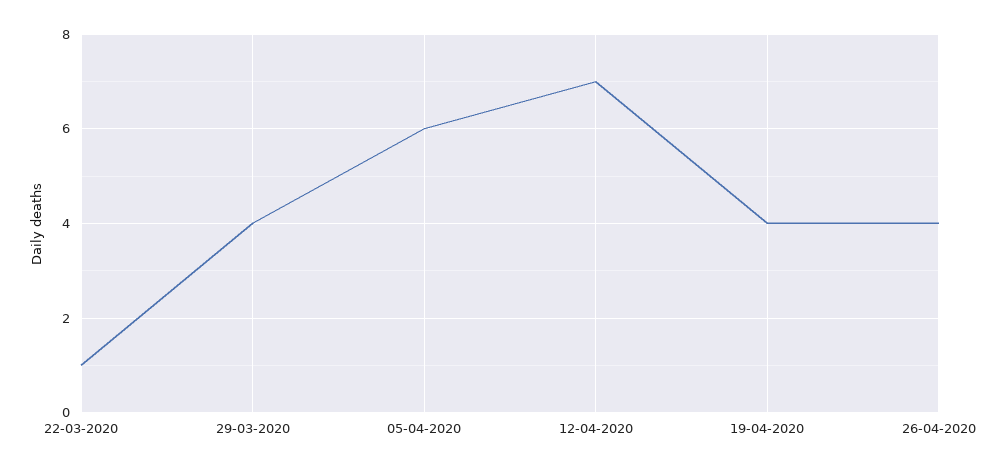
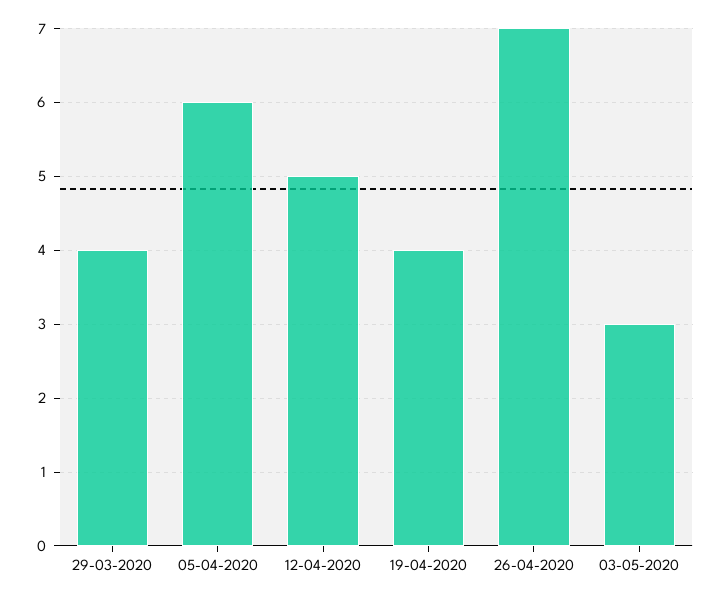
22-03-2020: 1 -> none
12-04-2020: 7 -> 5
26-04-2020: 4 -> 7
03-05-2020: none -> 3

